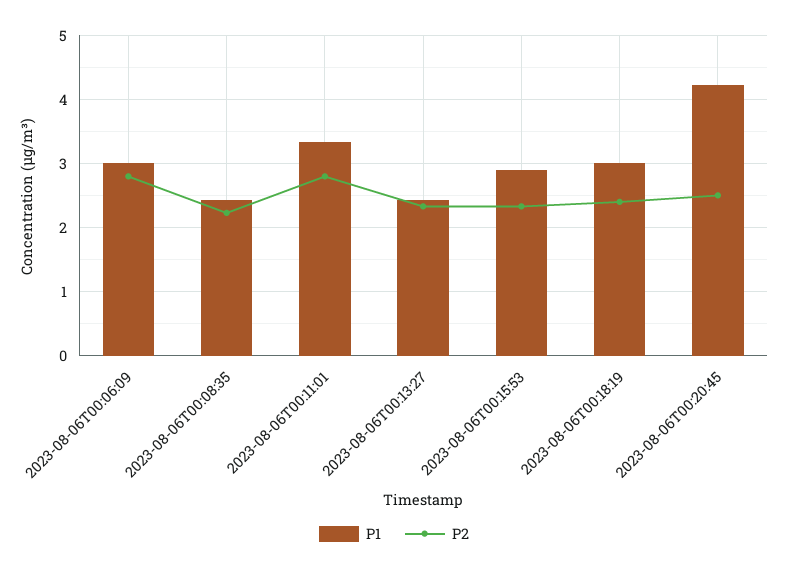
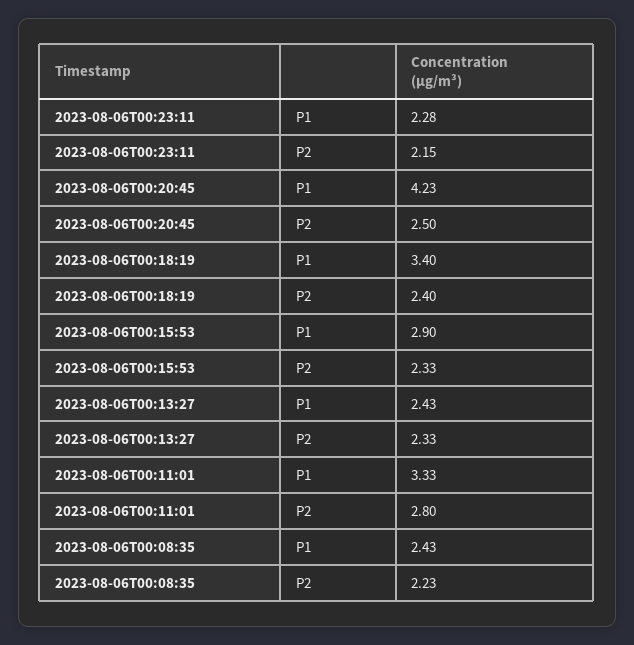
P1, 2023-08-06T00:06:09: 3 -> none
P2, 2023-08-06T00:06:09: 2.8 -> none
P1, 2023-08-06T00:18:19: 3 -> 3.4
P1, 2023-08-06T00:23:11: none -> 2.28
P2, 2023-08-06T00:23:11: none -> 2.15

